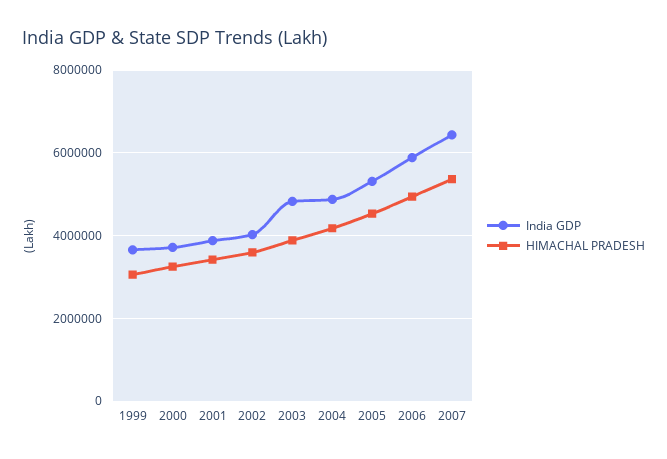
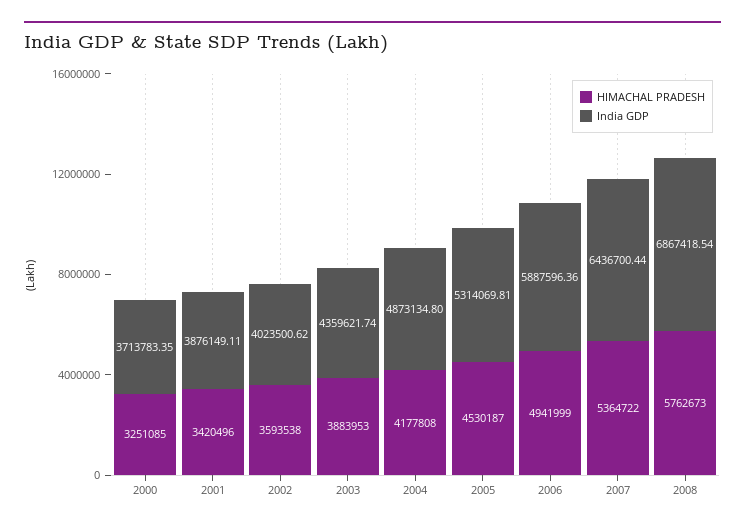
India GDP, 1999: 3600000 -> none
HIMACHAL PRADESH, 1999: 3000000 -> none
India GDP, 2003: 4800000 -> 4359621.74
HIMACHAL PRADESH, 2008: none -> 5762673
India GDP, 2008: none -> 6867418.54

